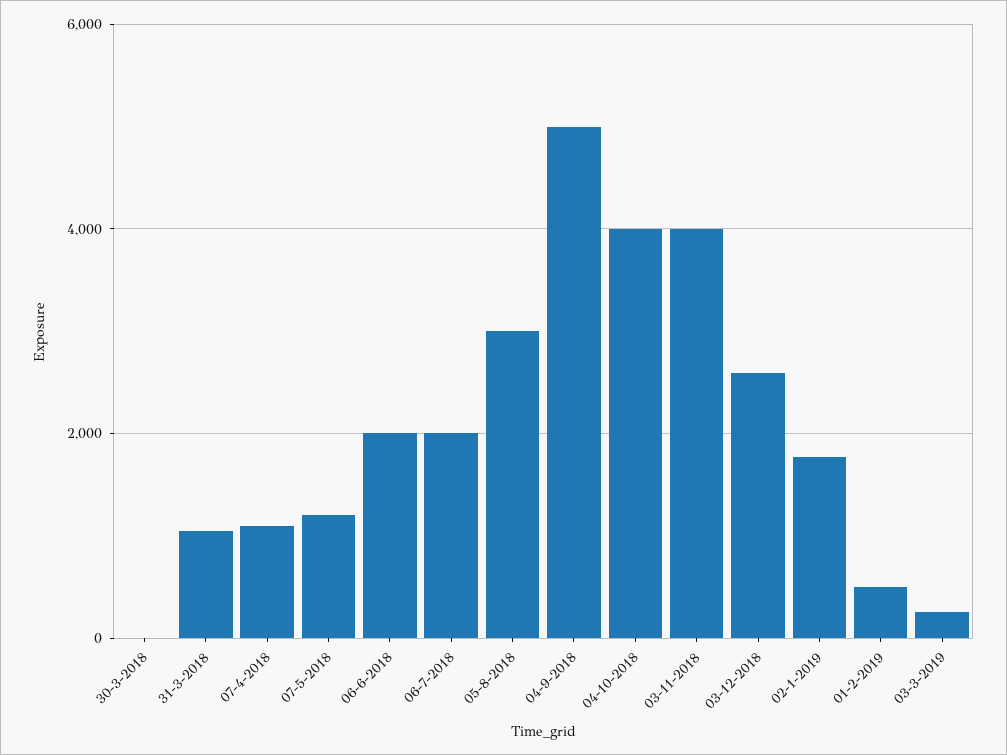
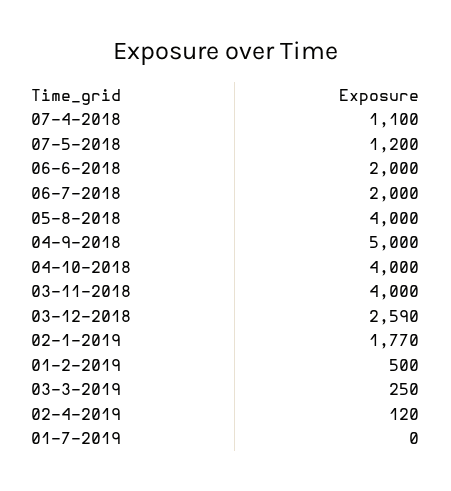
30-3-2018: 0 -> none
31-3-2018: 1000 -> none
05-8-2018: 3000 -> 4000
02-4-2019: none -> 120
01-7-2019: none -> 0

